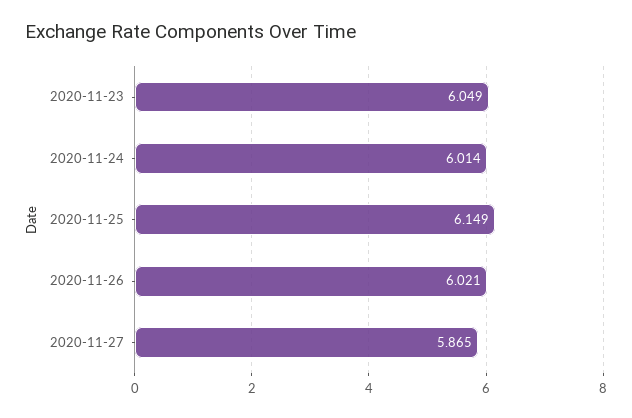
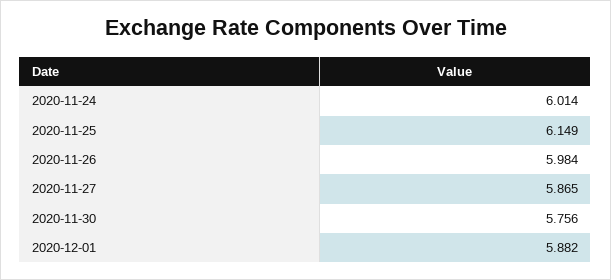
2020-11-23: 6.049 -> none
2020-11-26: 6.021 -> 5.984
2020-11-30: none -> 5.756
2020-12-01: none -> 5.882

